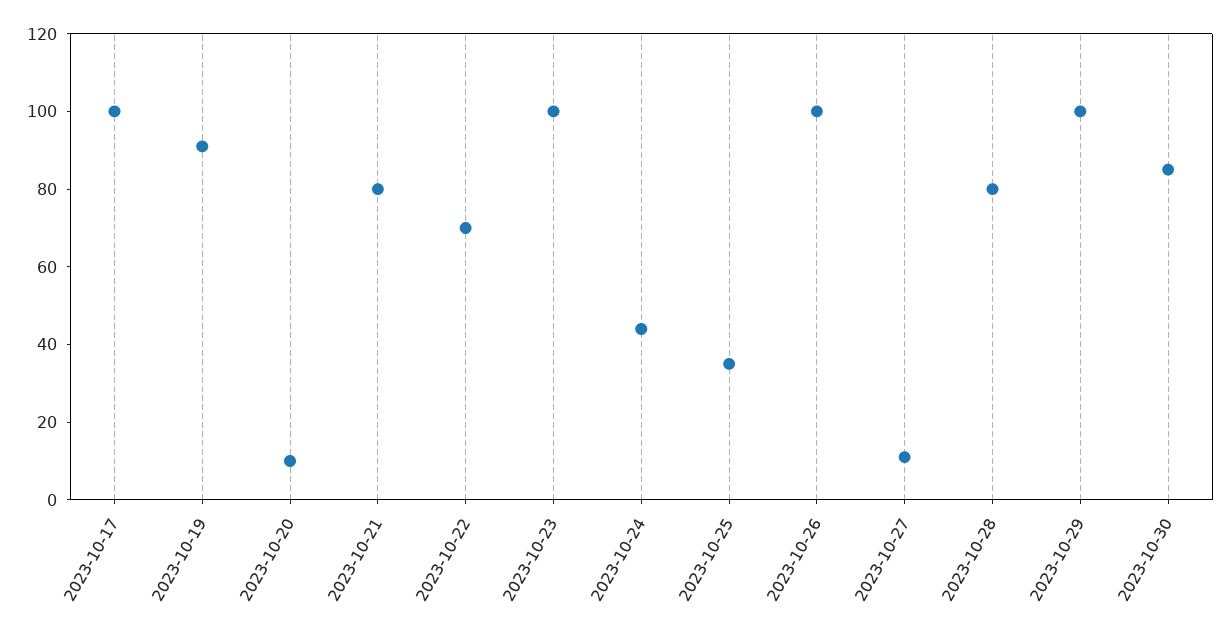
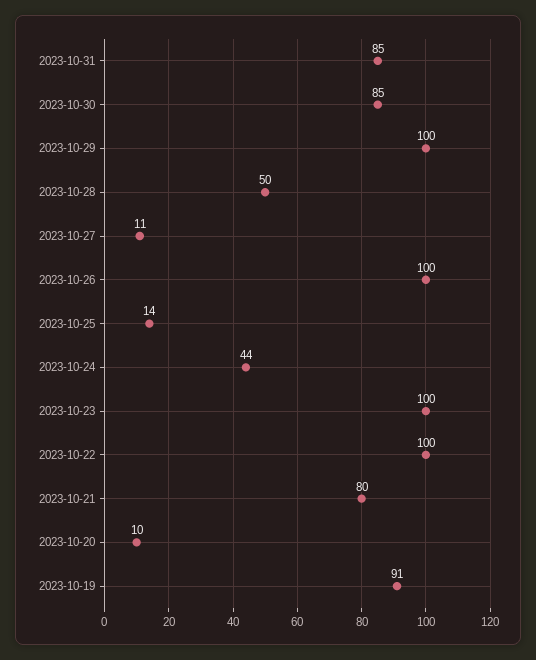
2023-10-17: 100 -> none
2023-10-22: 70 -> 100
2023-10-25: 35 -> 14
2023-10-28: 80 -> 50
2023-10-31: none -> 85

